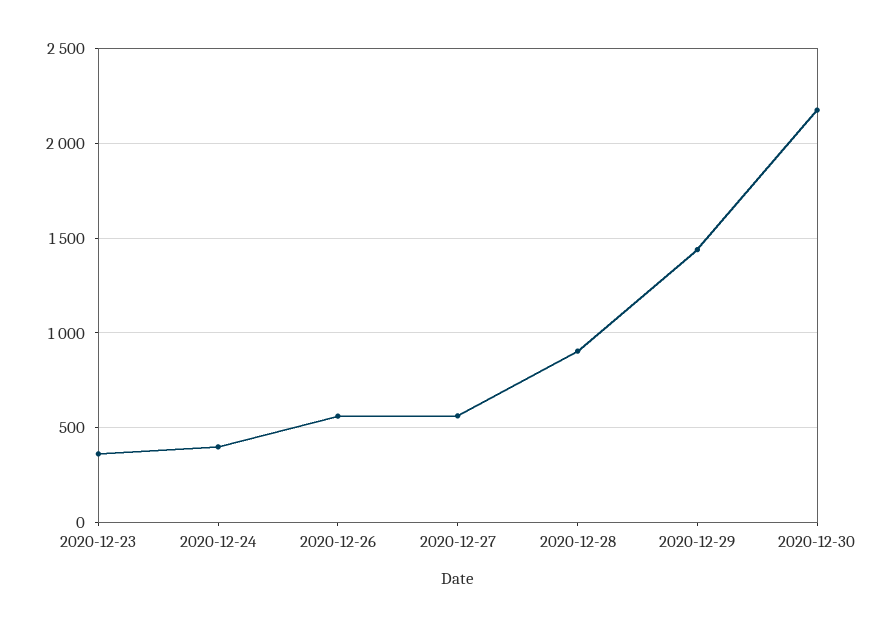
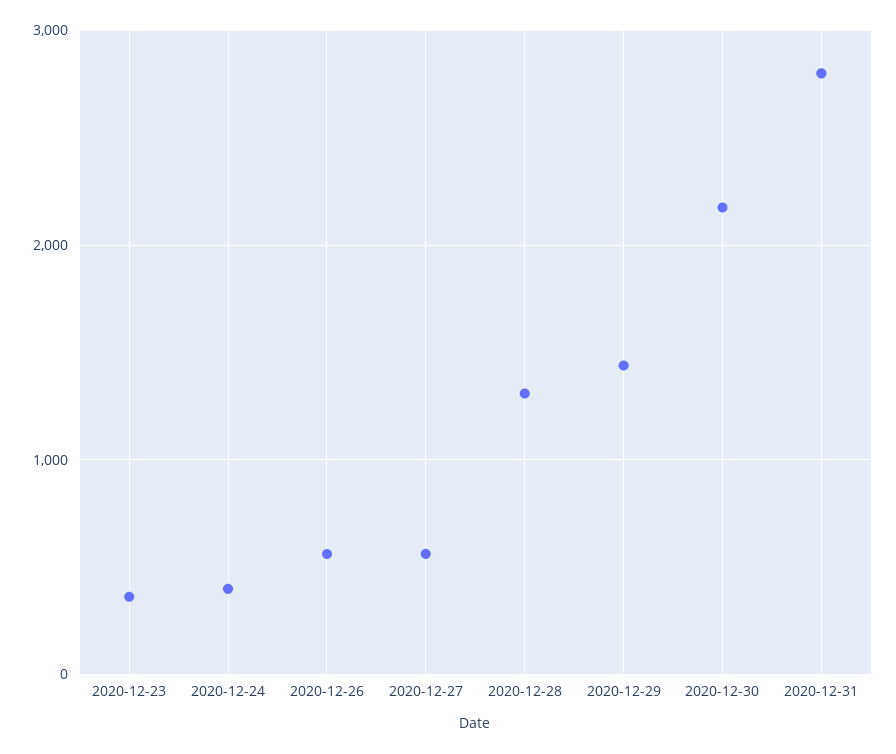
2020-12-28: 900 -> 1300
2020-12-31: none -> 2800

